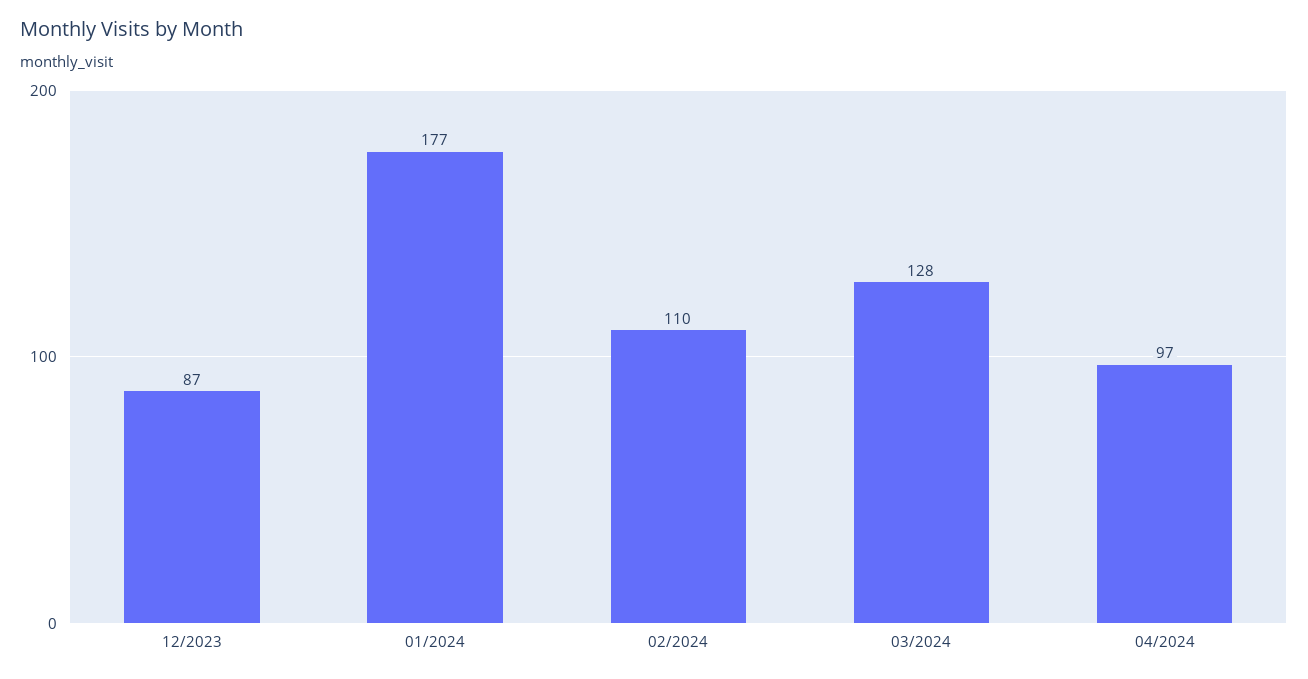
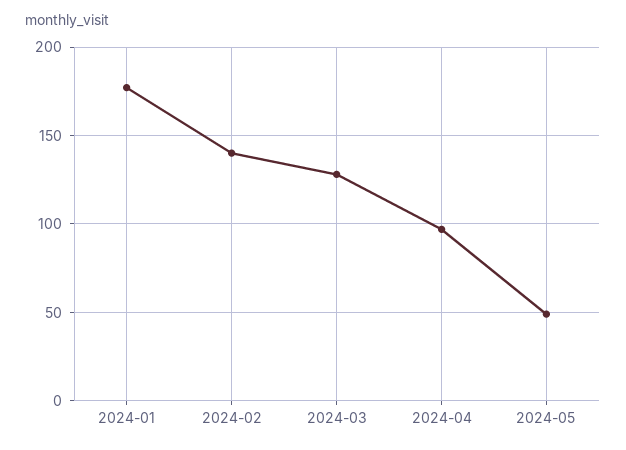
12/2023: 87 -> none
02/2024: 110 -> 140
2024-05: none -> 50

